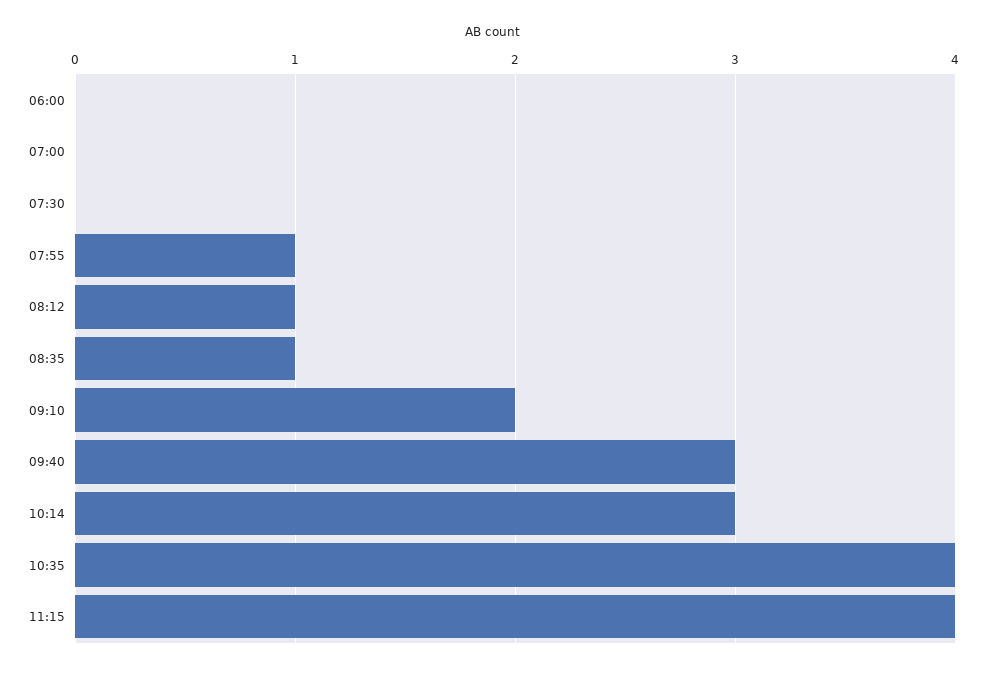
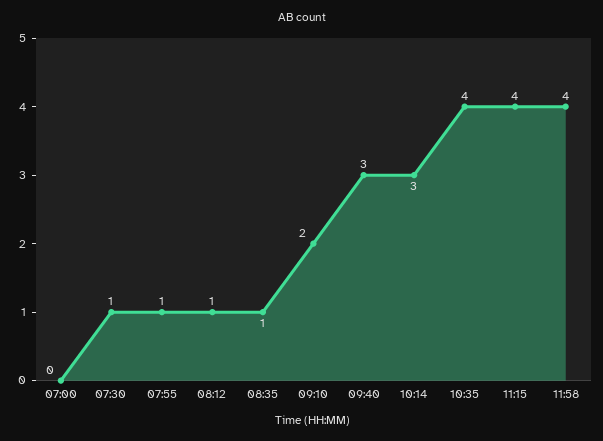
06:00: 0 -> none
07:30: 0 -> 1
11:58: none -> 4

